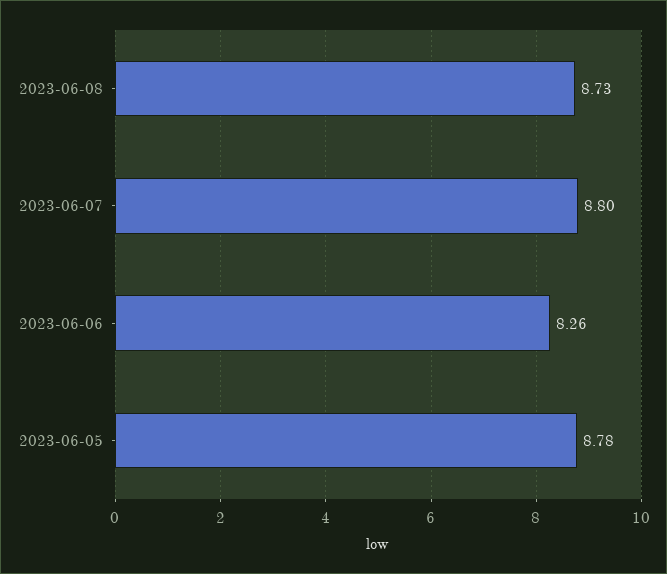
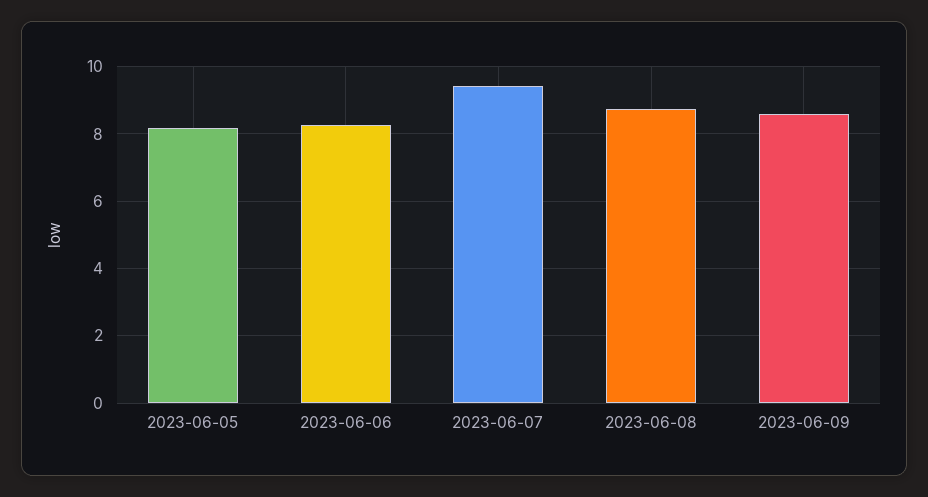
2023-06-07: 8.8 -> 9.4
2023-06-05: 8.78 -> 8.2
2023-06-09: none -> 8.6

